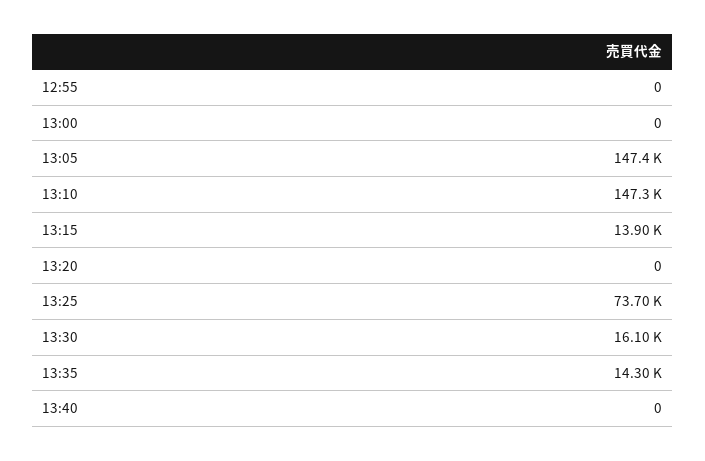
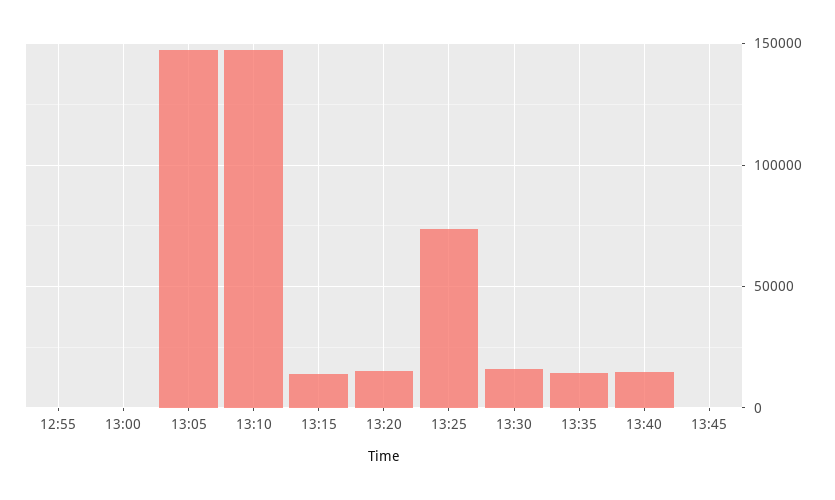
13:20: 0 -> 15000
13:40: 0 -> 15000
13:45: none -> 0

